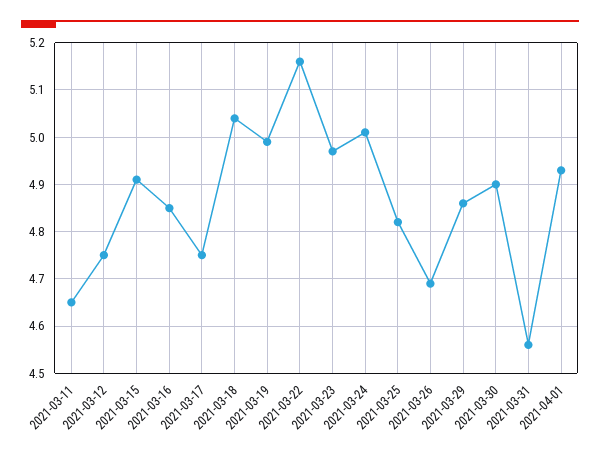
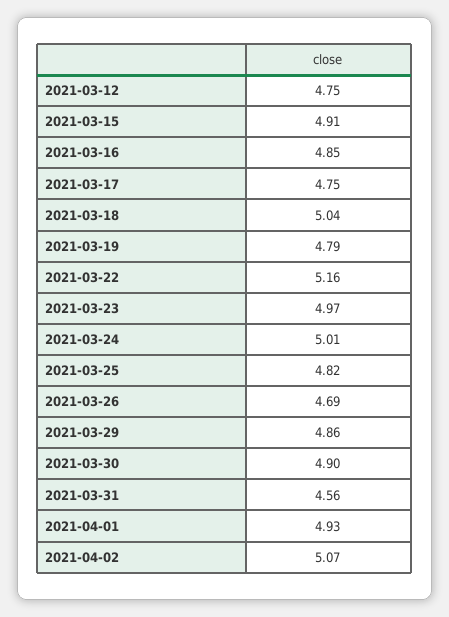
2021-03-11: 4.65 -> none
2021-03-19: 5 -> 4.79
2021-04-02: none -> 5.07

